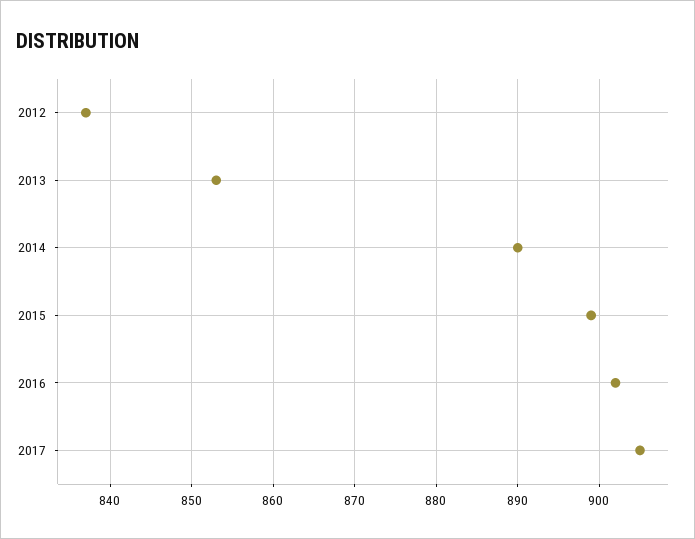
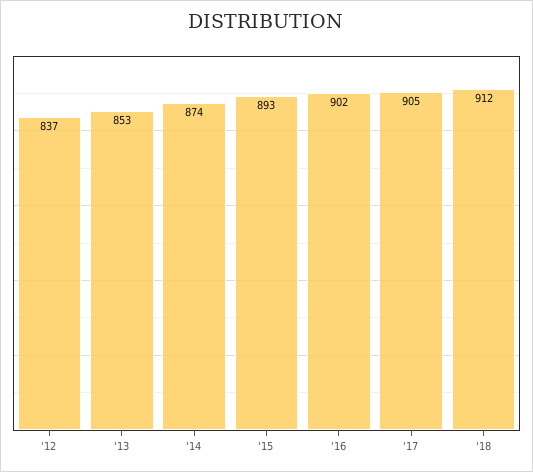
2014: 890 -> 874
2015: 899 -> 893
'18: none -> 912

